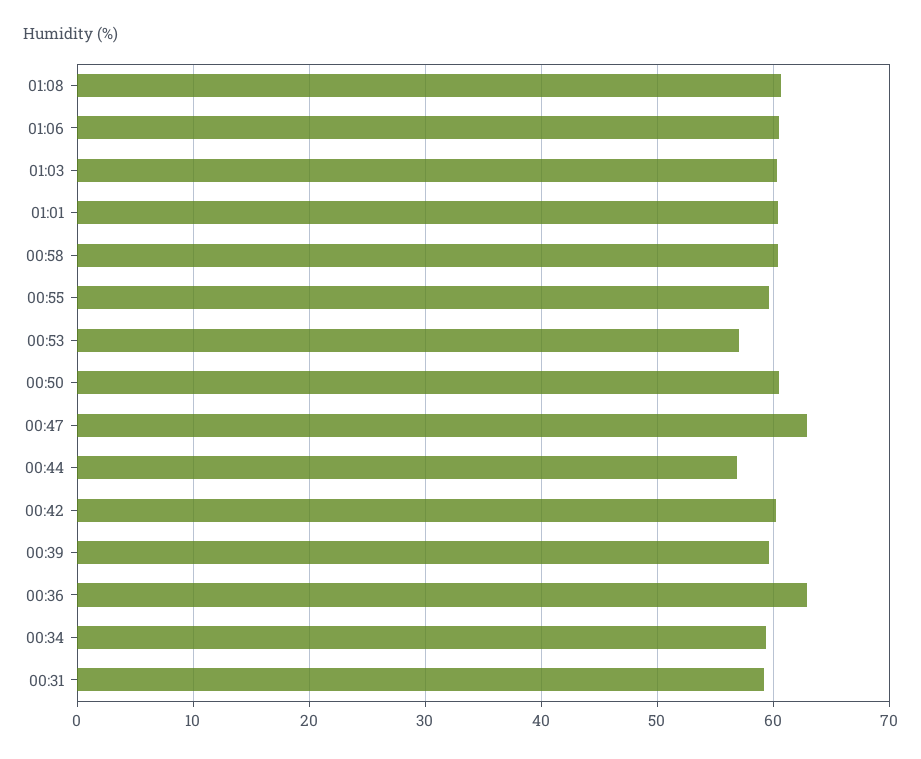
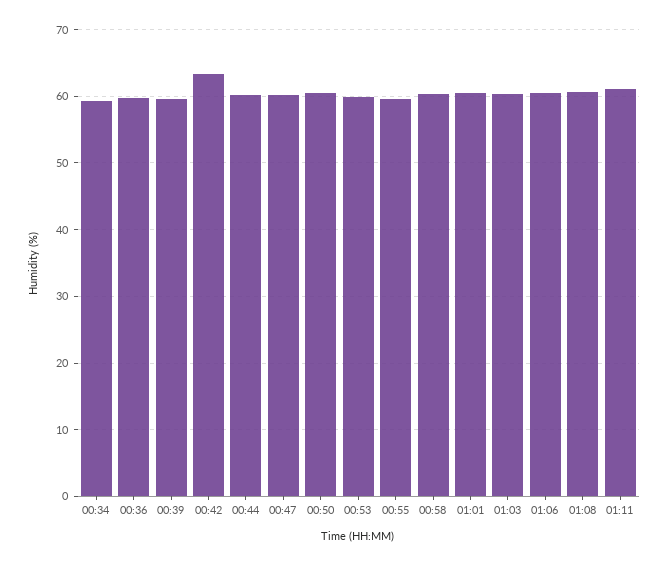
00:53: 57 -> 60
00:47: 63 -> 60
00:44: 57 -> 60
00:42: 60 -> 63
00:36: 63 -> 60
00:31: 59 -> none
01:11: none -> 61

